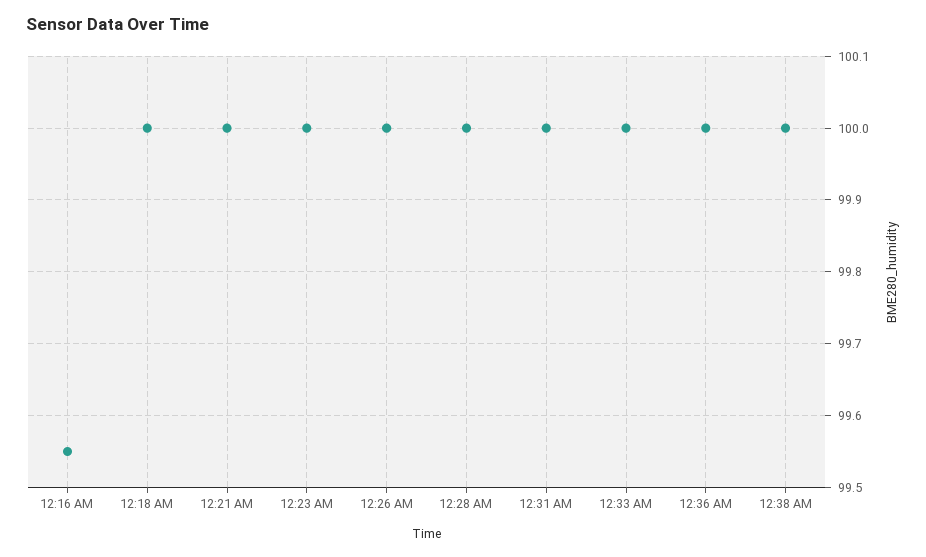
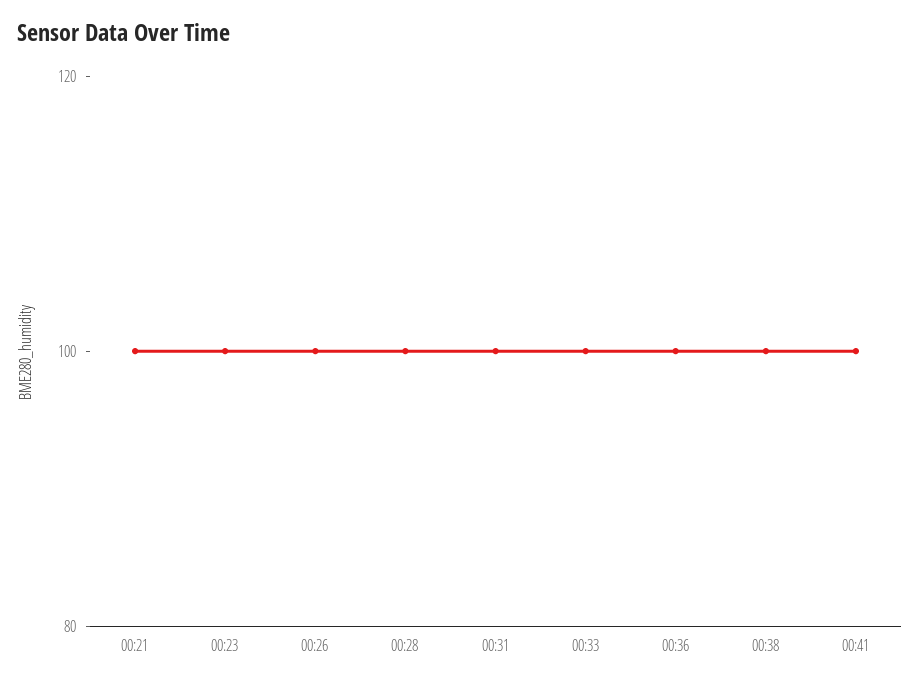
12:16 AM: 99.55 -> none
12:18 AM: 100 -> none
00:41: none -> 100

